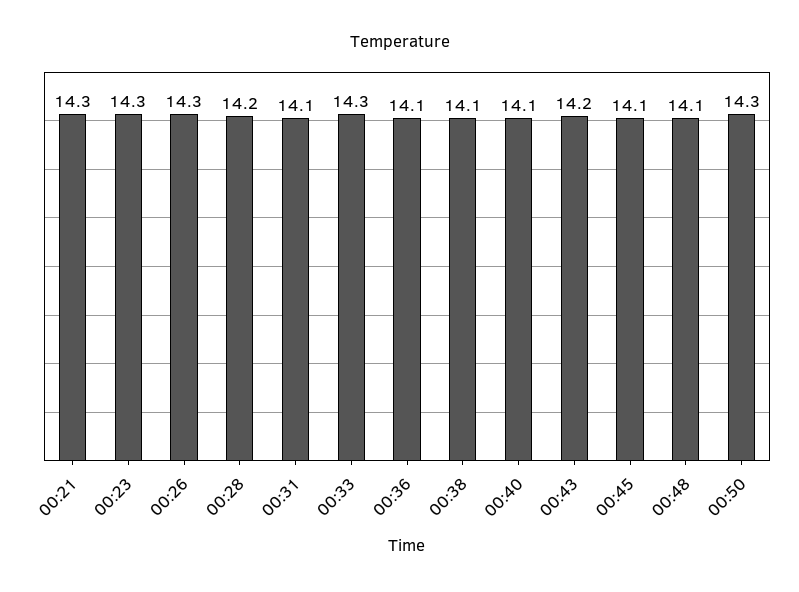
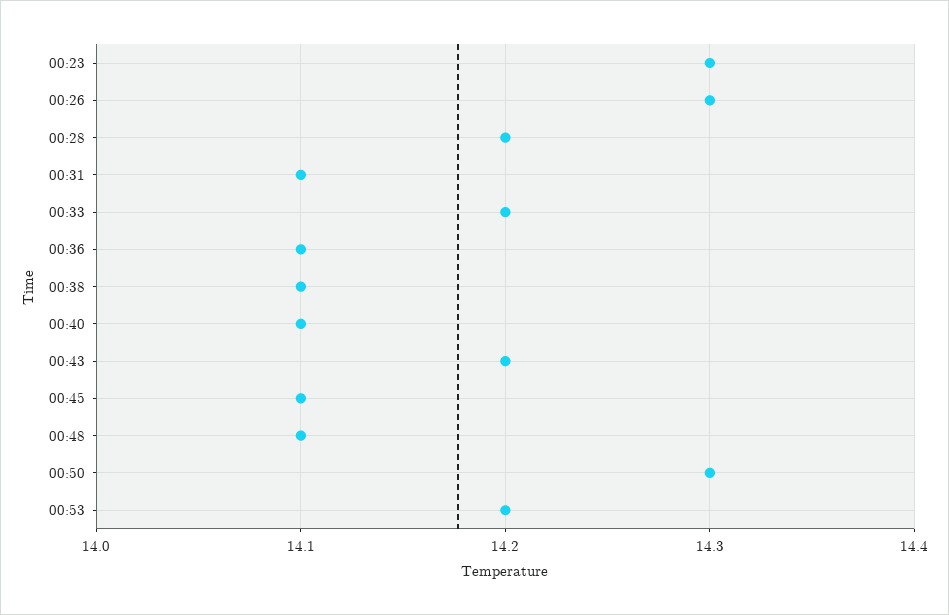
00:21: 14.3 -> none
00:33: 14.3 -> 14.2
00:53: none -> 14.2

